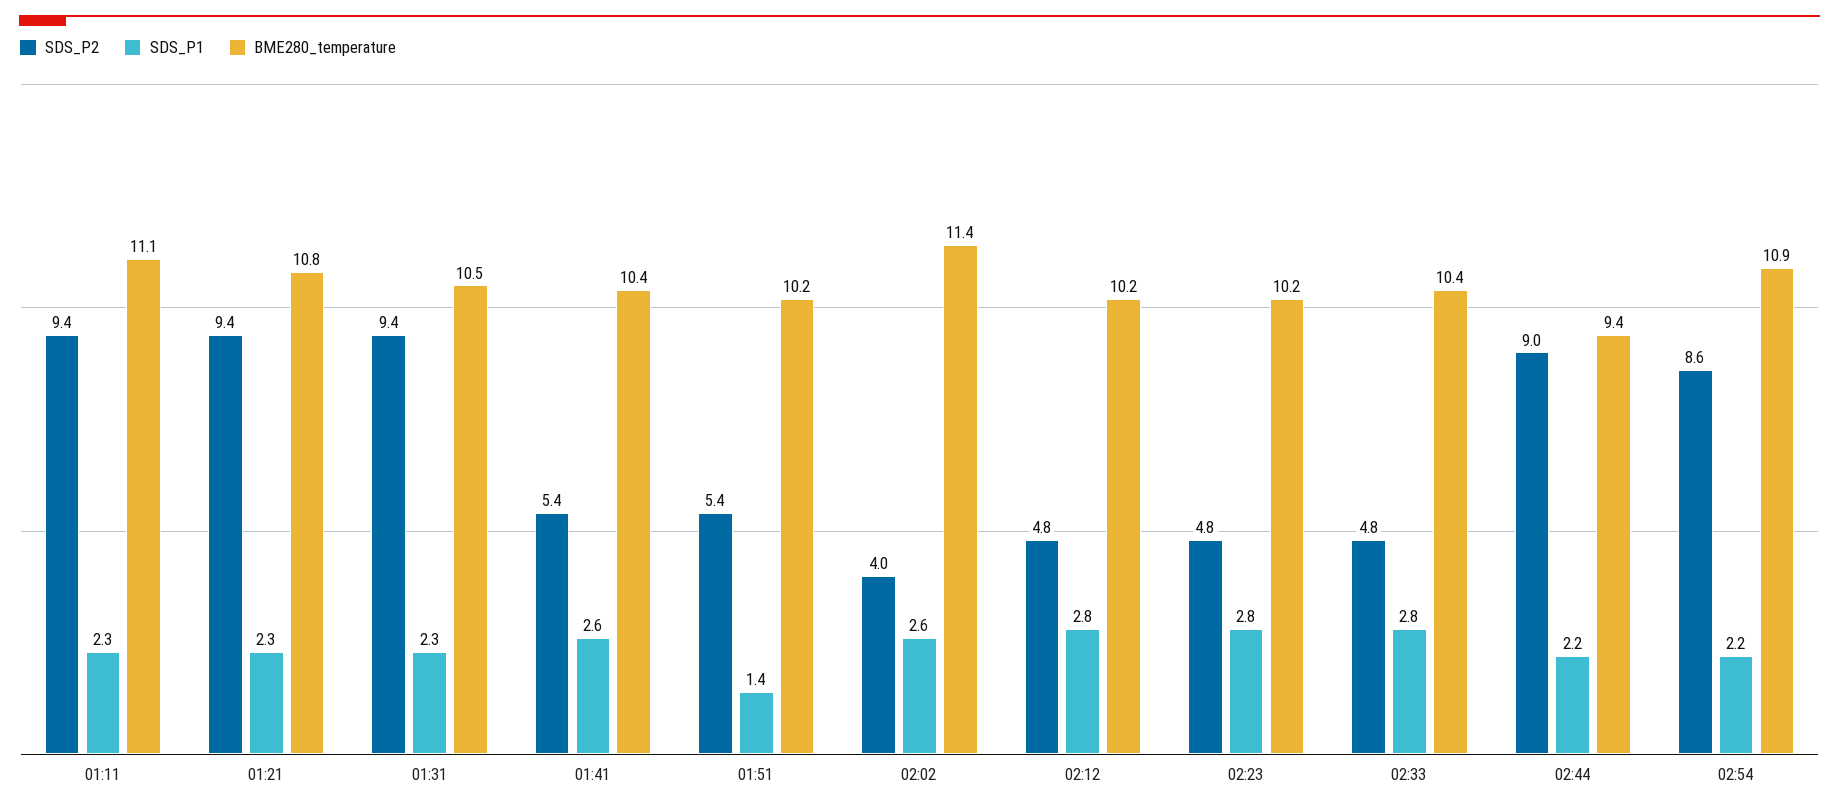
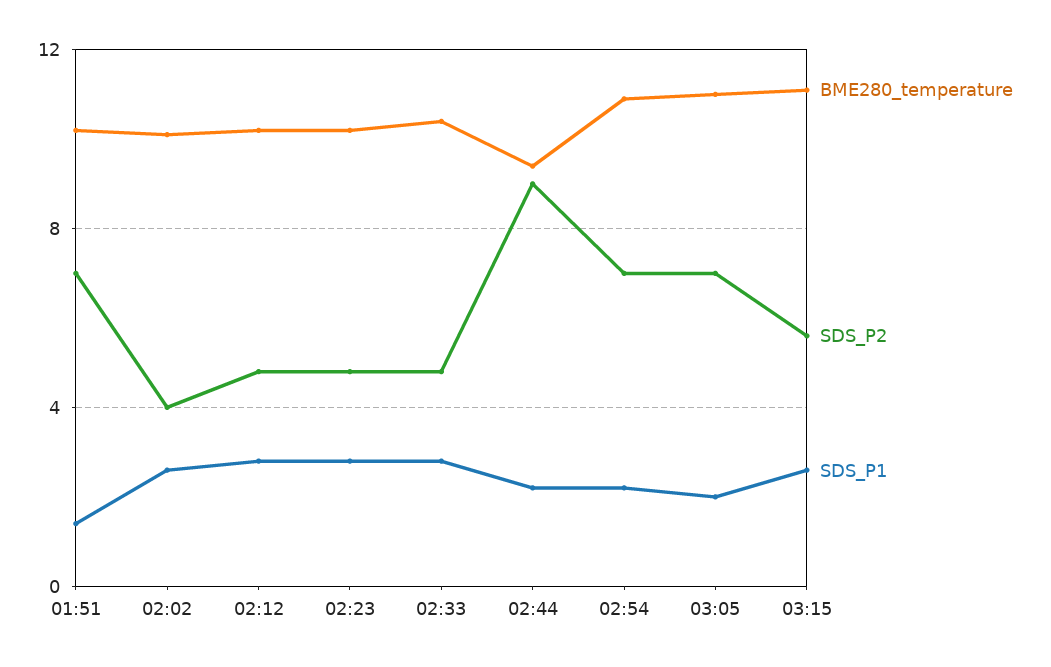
SDS_P2, 01:11: 9.4 -> none
SDS_P1, 01:11: 2.3 -> none
BME280_temperature, 01:11: 11.1 -> none
SDS_P2, 01:21: 9.4 -> none
SDS_P1, 01:21: 2.3 -> none
BME280_temperature, 01:21: 10.8 -> none
SDS_P2, 01:31: 9.4 -> none
SDS_P1, 01:31: 2.3 -> none
BME280_temperature, 01:31: 10.5 -> none
SDS_P2, 01:41: 5.4 -> none
SDS_P1, 01:41: 2.6 -> none
BME280_temperature, 01:41: 10.4 -> none
SDS_P2, 01:51: 5.4 -> 7
BME280_temperature, 02:02: 11.4 -> 10
SDS_P2, 02:54: 8.6 -> 7
BME280_temperature, 03:05: none -> 11
SDS_P2, 03:05: none -> 7
SDS_P1, 03:05: none -> 2
BME280_temperature, 03:15: none -> 11
SDS_P2, 03:15: none -> 5.5
SDS_P1, 03:15: none -> 2.5

